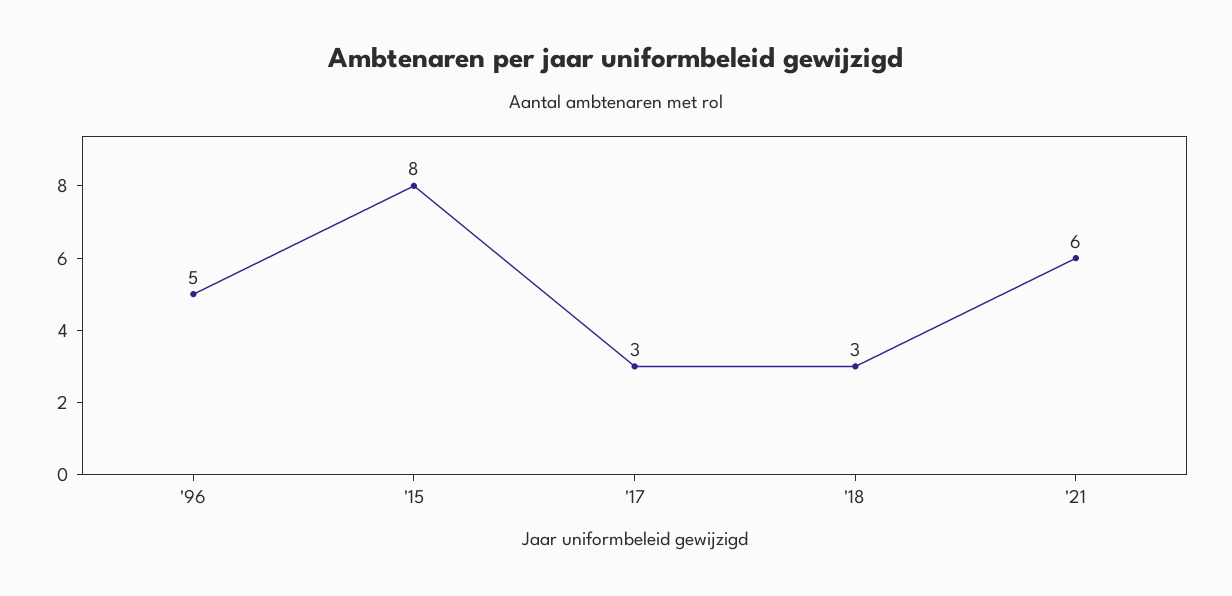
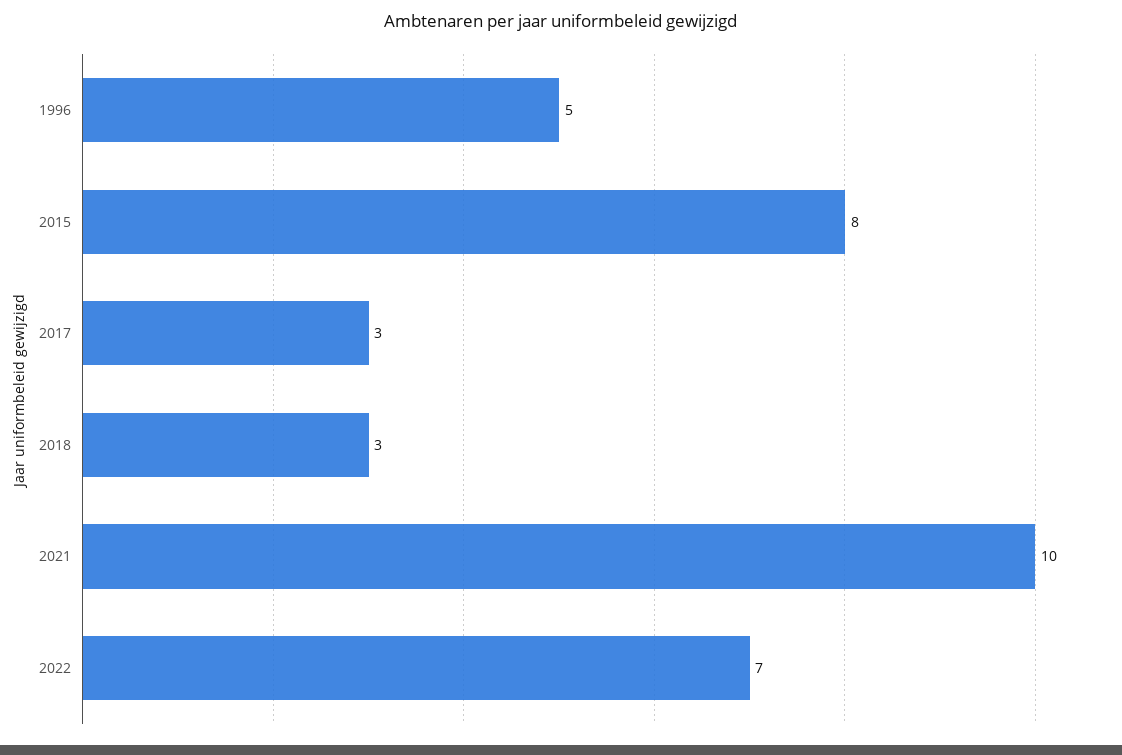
'21: 6 -> 10
2022: none -> 7

